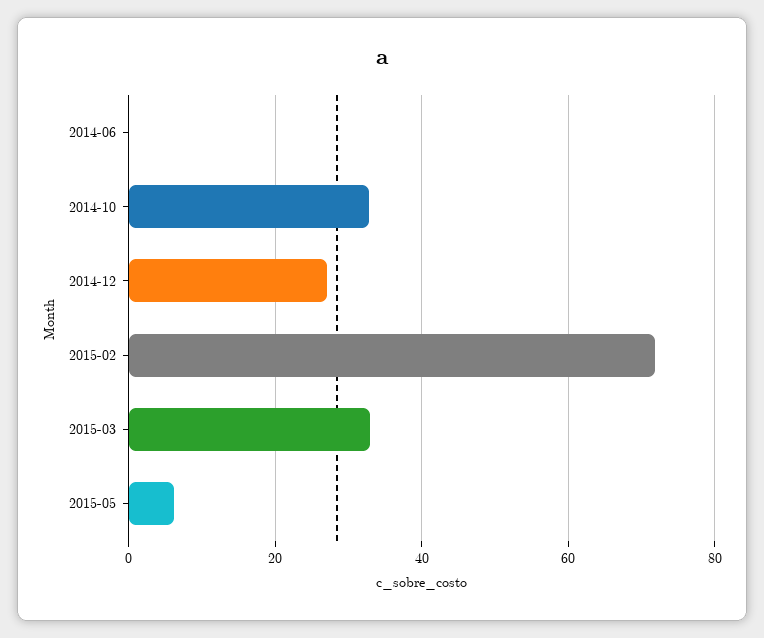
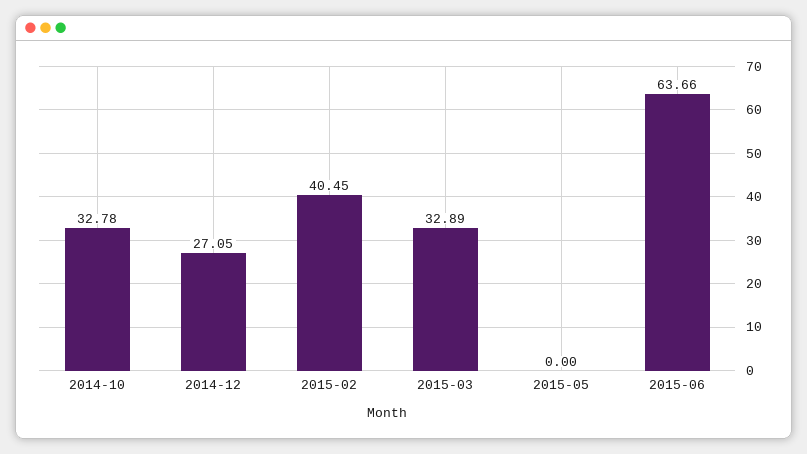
2014-06: 0 -> none
2015-02: 72 -> 40.45
2015-05: 6 -> 0
2015-06: none -> 63.66

